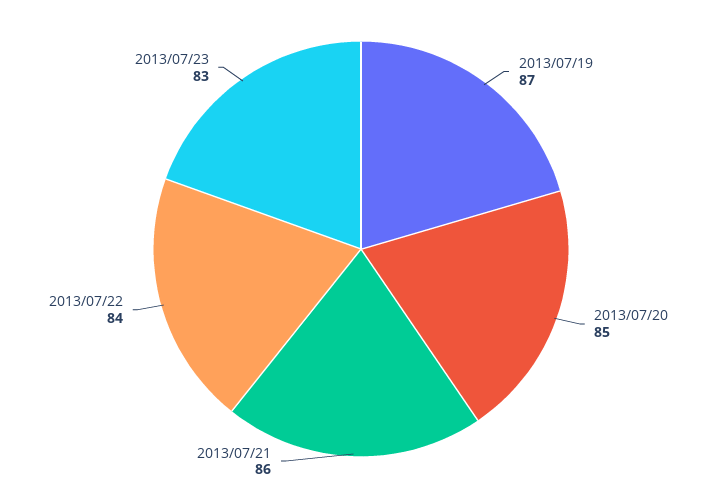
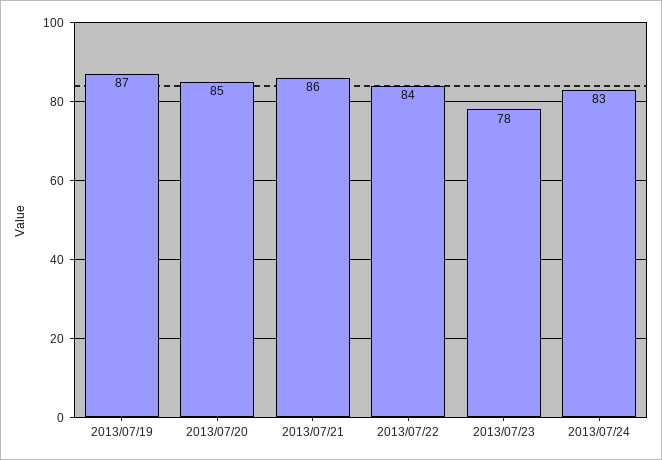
2013/07/23: 83 -> 78
2013/07/24: none -> 83

